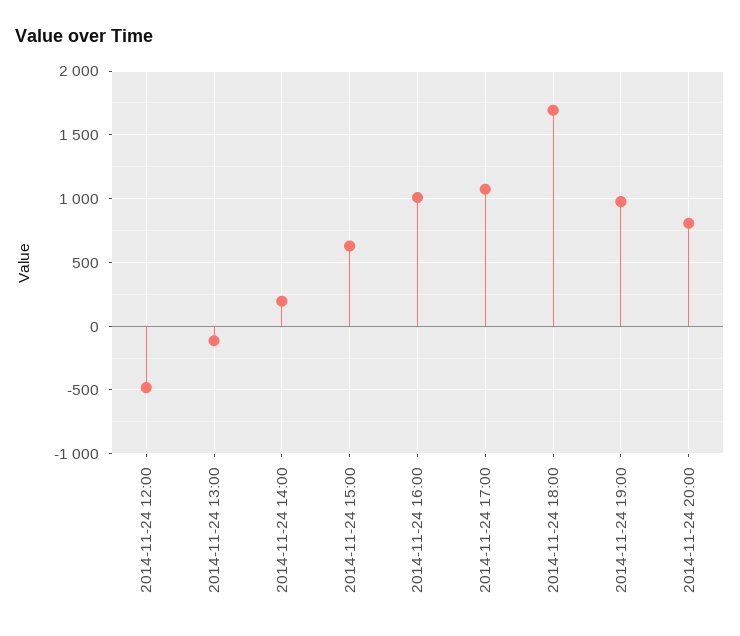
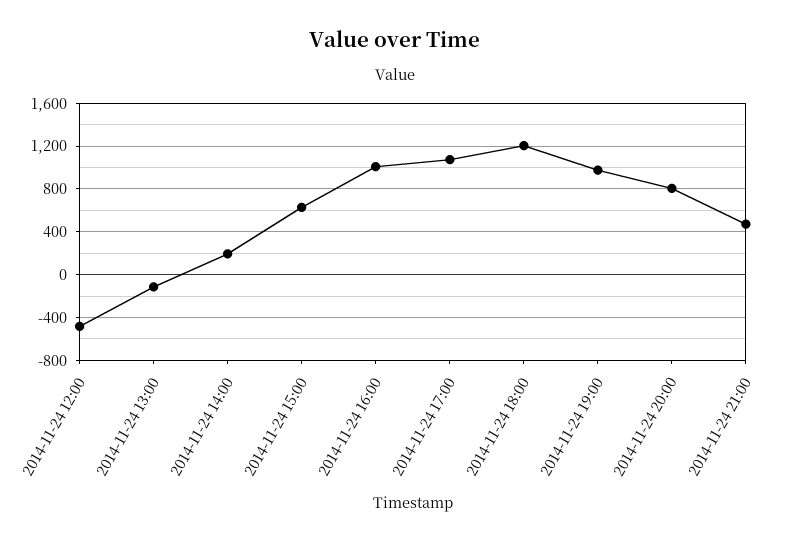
2014-11-24 18:00: 1700 -> 1200
2014-11-24 21:00: none -> 500

